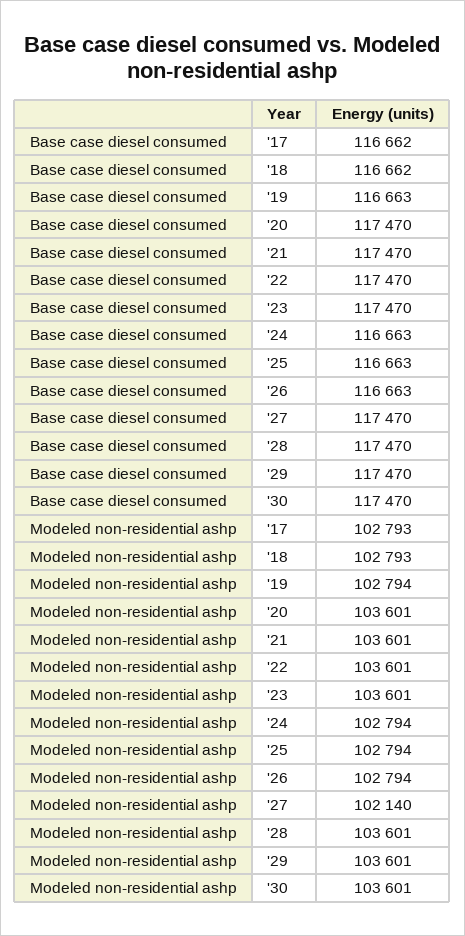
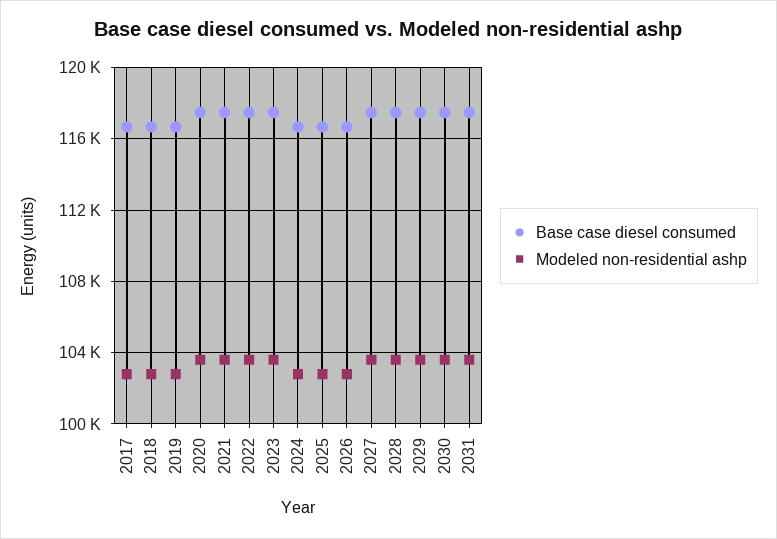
Modeled non-residential ashp, '27: 102140 -> 103500
Base case diesel consumed, 2031: none -> 117500
Modeled non-residential ashp, 2031: none -> 103500

